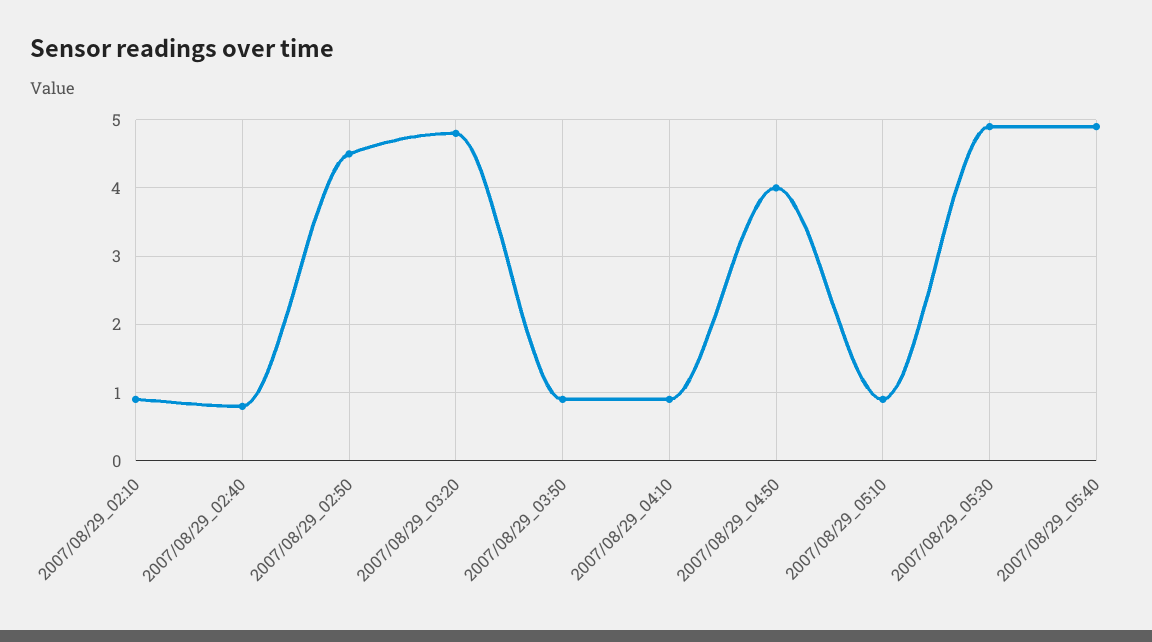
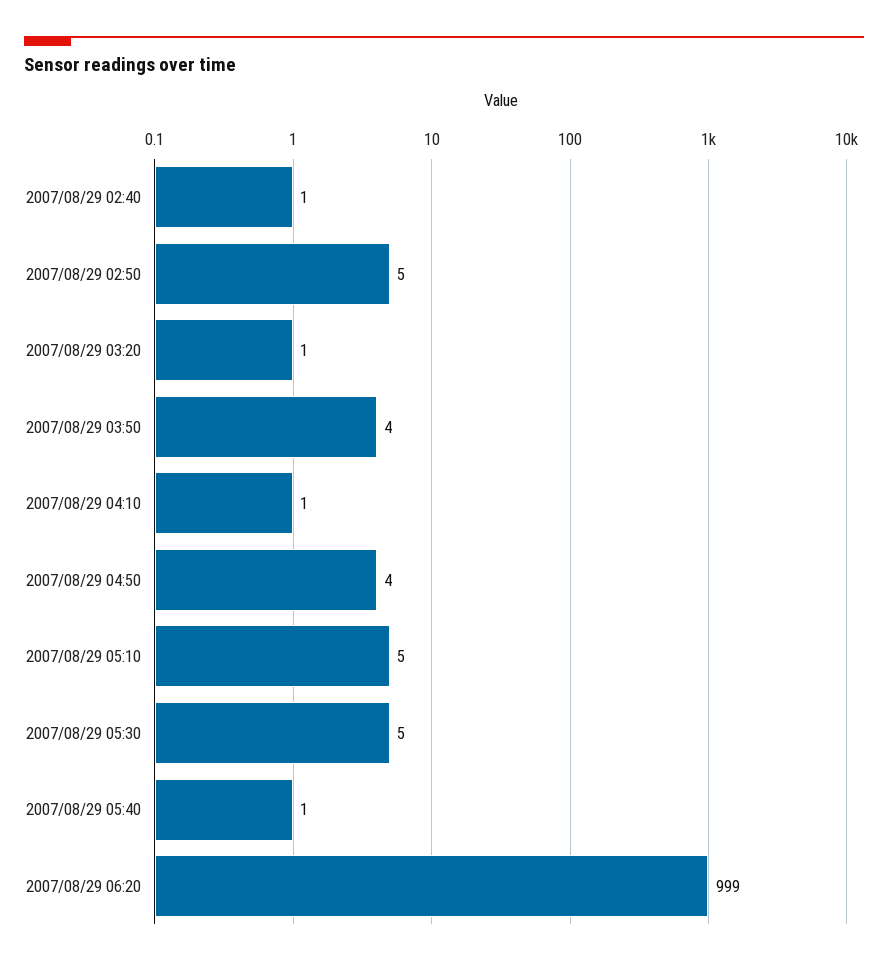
2007/08/29_02:10: 0.9 -> none
2007/08/29_03:20: 4.8 -> 1
2007/08/29_03:50: 0.9 -> 4
2007/08/29_05:10: 0.9 -> 5
2007/08/29_05:40: 4.9 -> 1
2007/08/29 06:20: none -> 999

